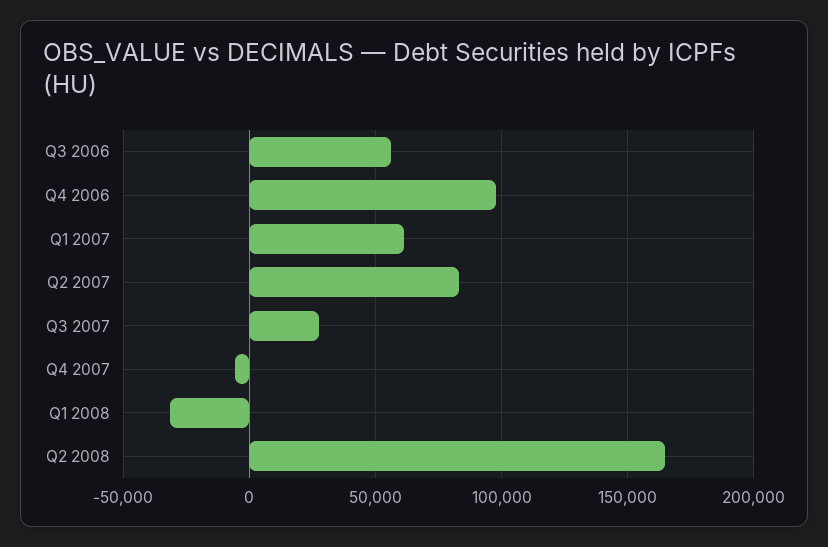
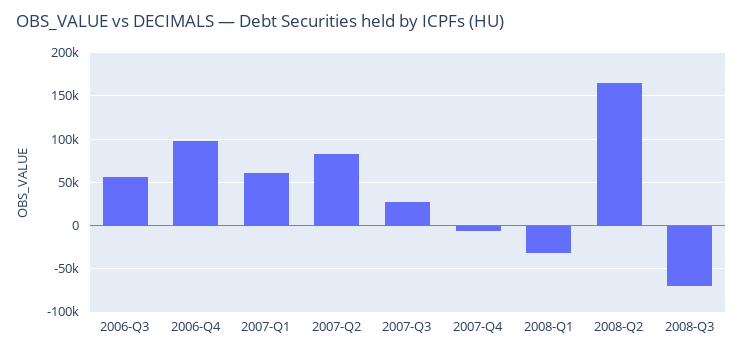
2008-Q3: none -> -70000

